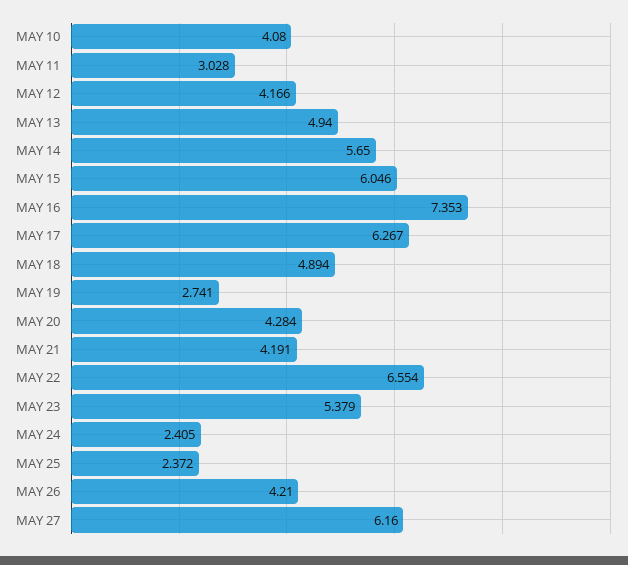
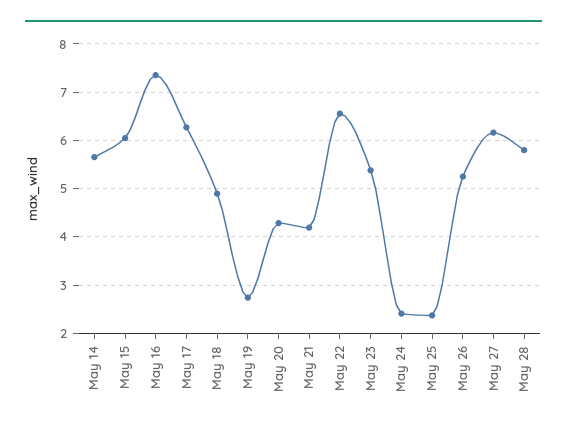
MAY 10: 4.08 -> none
MAY 11: 3.028 -> none
MAY 12: 4.166 -> none
MAY 13: 4.94 -> none
MAY 26: 4.21 -> 5.2
May 28: none -> 5.8

